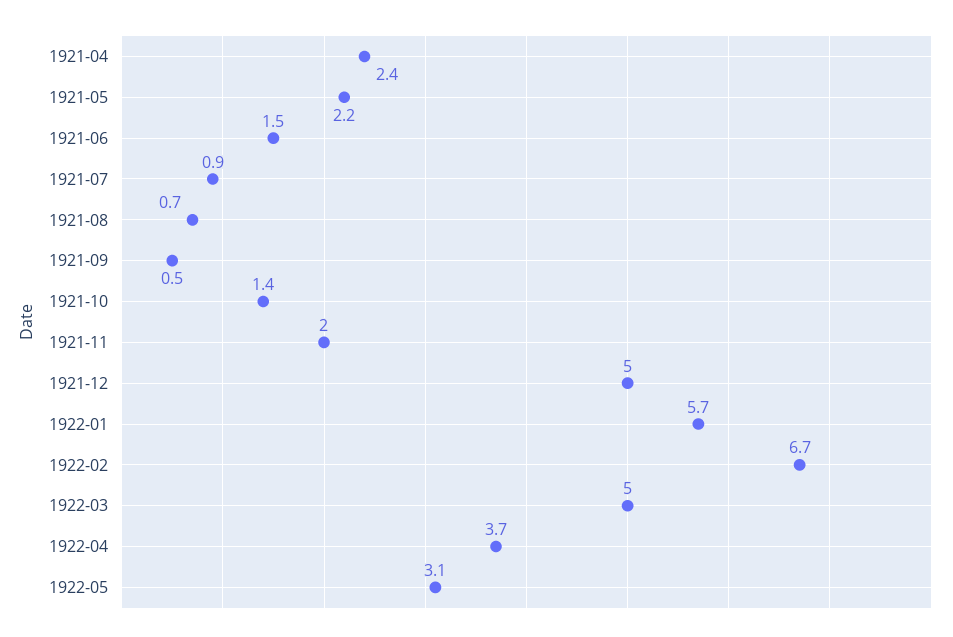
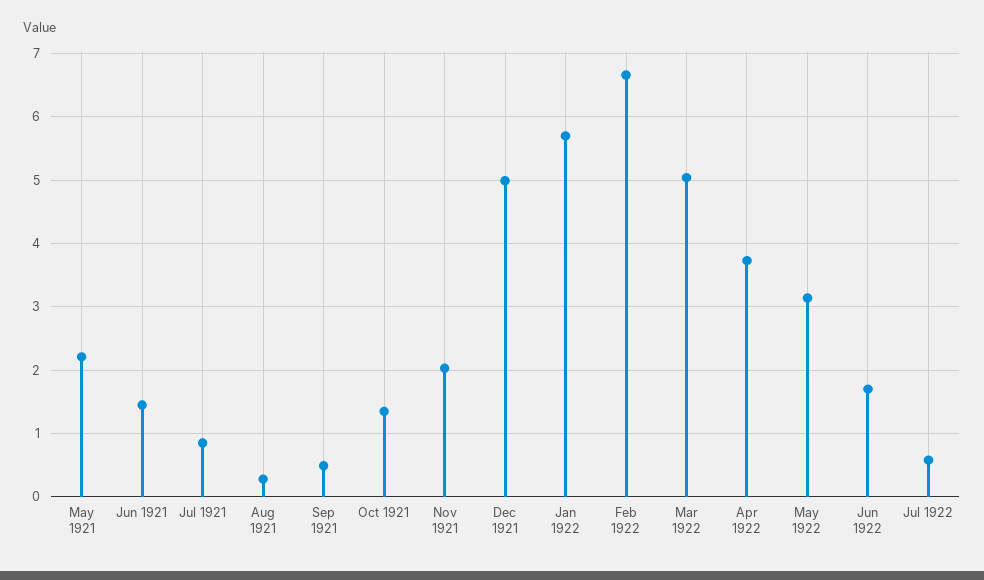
1921-04: 2.4 -> none
1921-08: 0.7 -> 0.3
Jun 1922: none -> 1.7
Jul 1922: none -> 0.6

